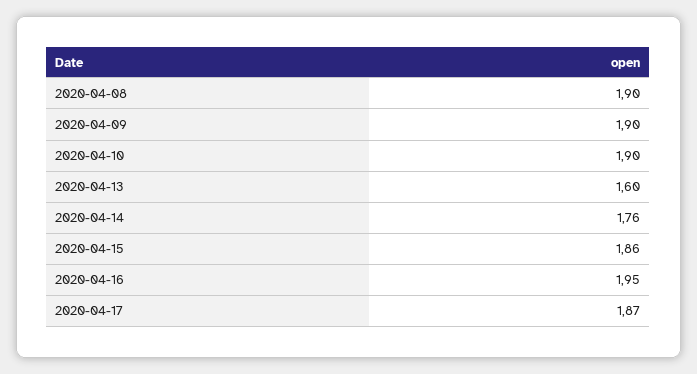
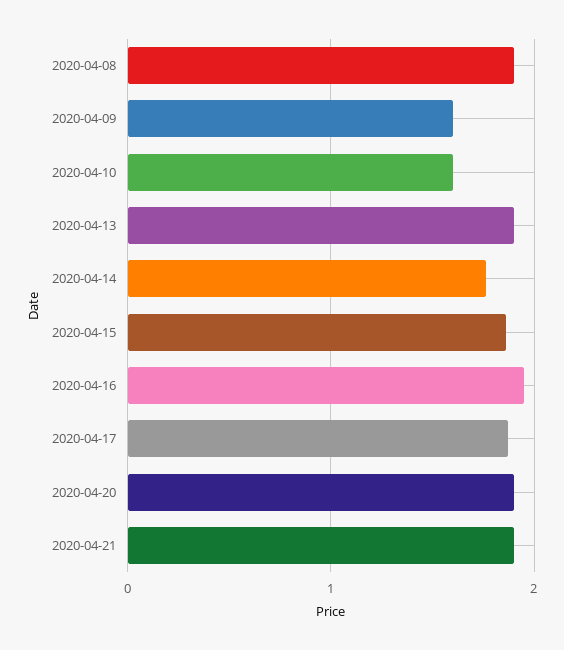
2020-04-09: 1.9 -> 1.6
2020-04-10: 1.9 -> 1.6
2020-04-13: 1.6 -> 1.9
2020-04-20: none -> 1.9
2020-04-21: none -> 1.9

